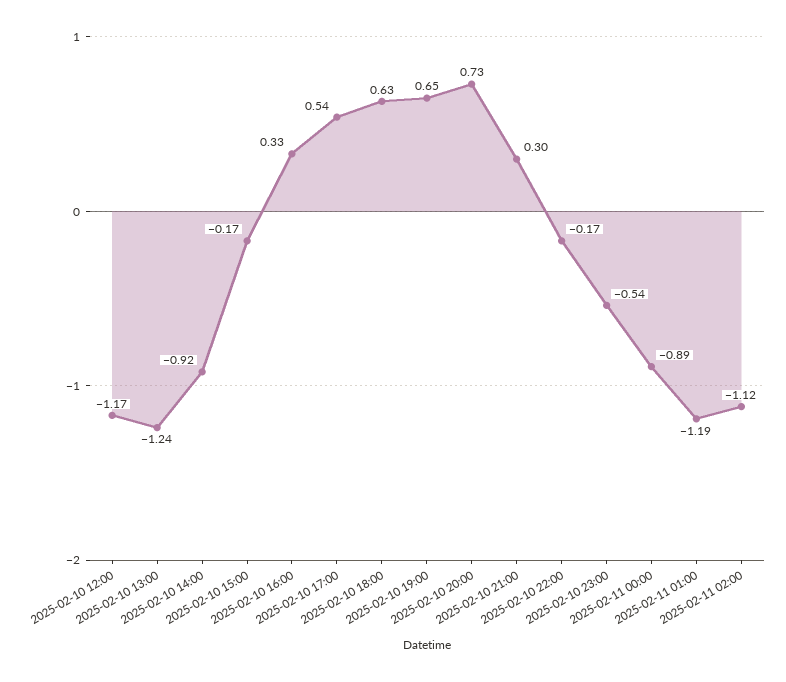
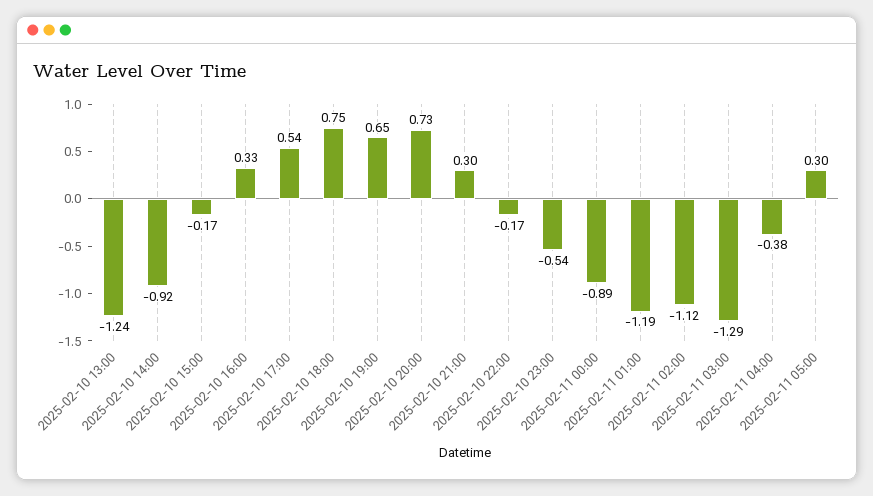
2025-02-10 12:00: -1.17 -> none
2025-02-10 18:00: 0.63 -> 0.75
2025-02-11 03:00: none -> -1.29
2025-02-11 04:00: none -> -0.38
2025-02-11 05:00: none -> 0.3

